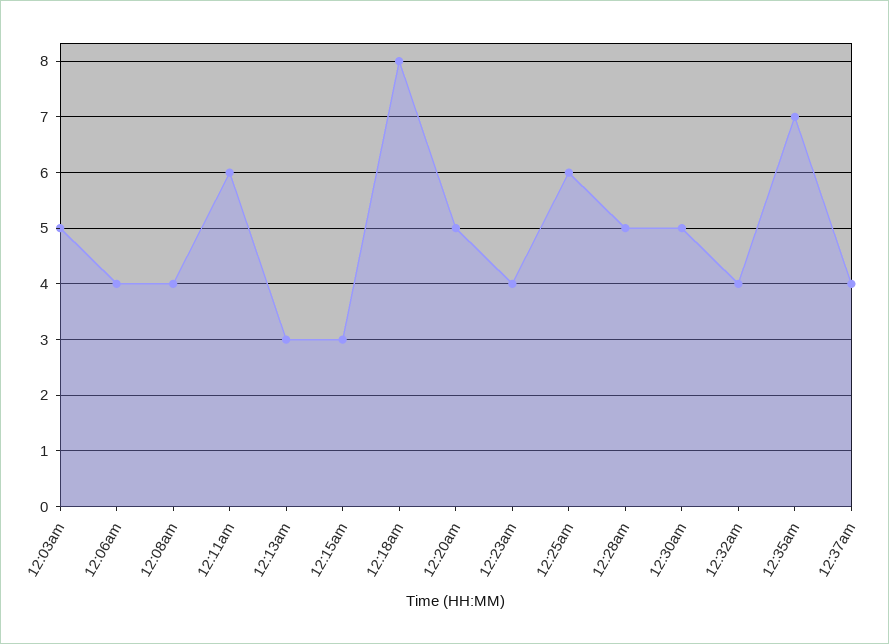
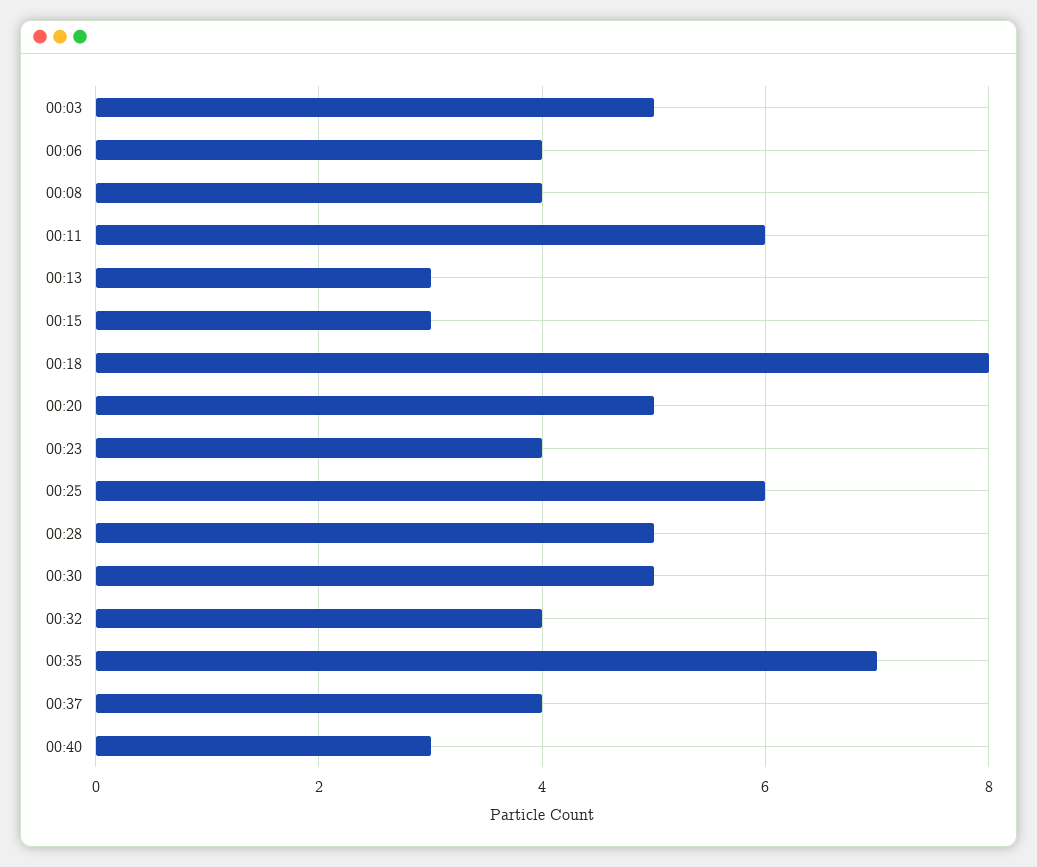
00:40: none -> 3

